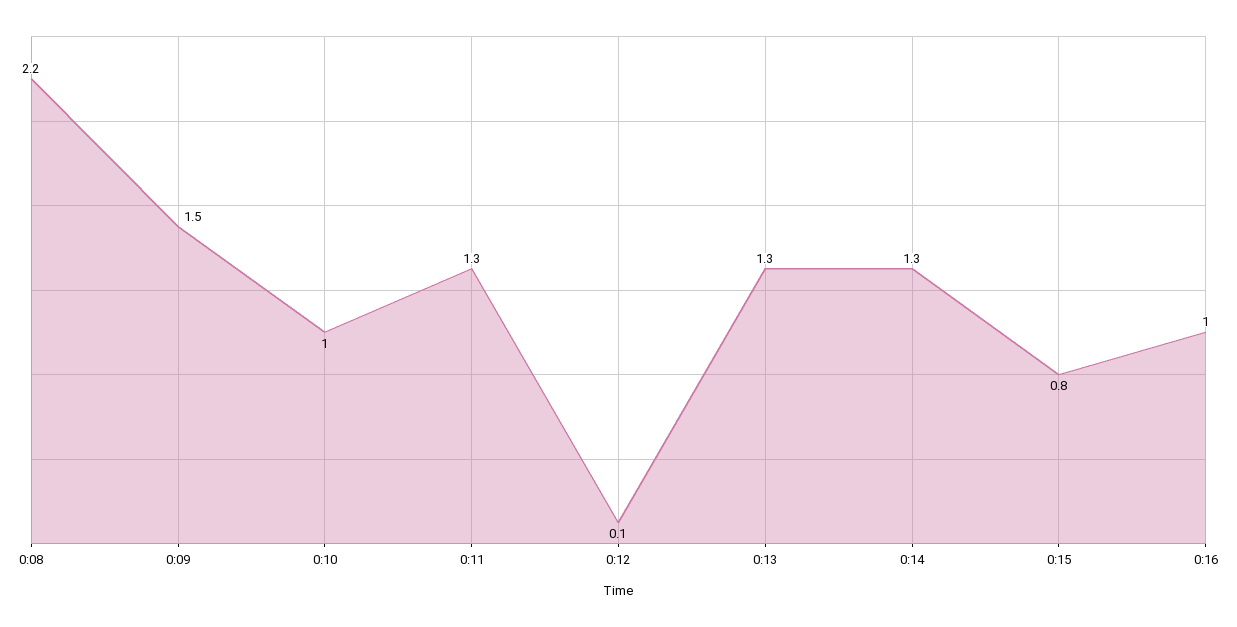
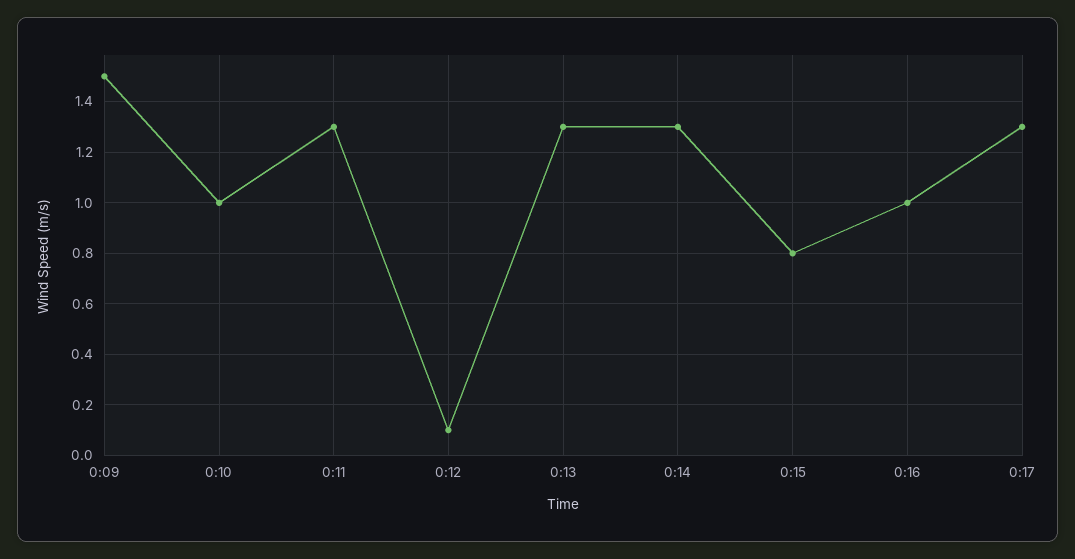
0:08: 2.2 -> none
0:17: none -> 1.3

